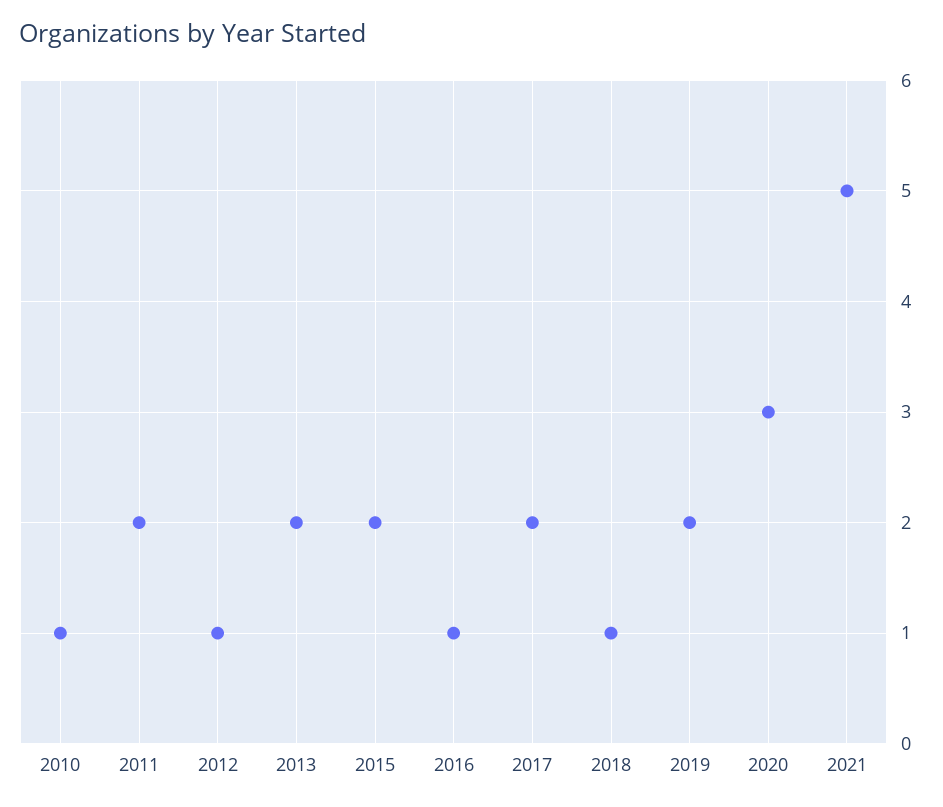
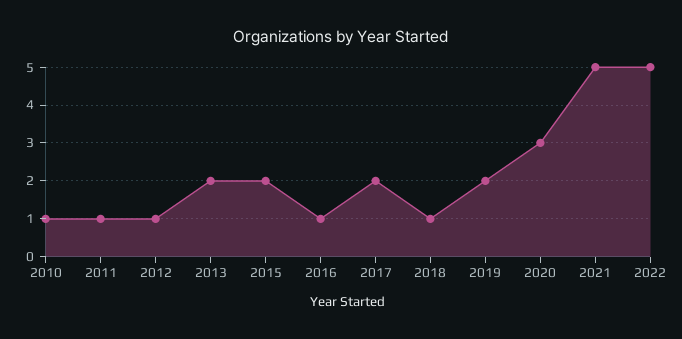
2011: 2 -> 1
2022: none -> 5

